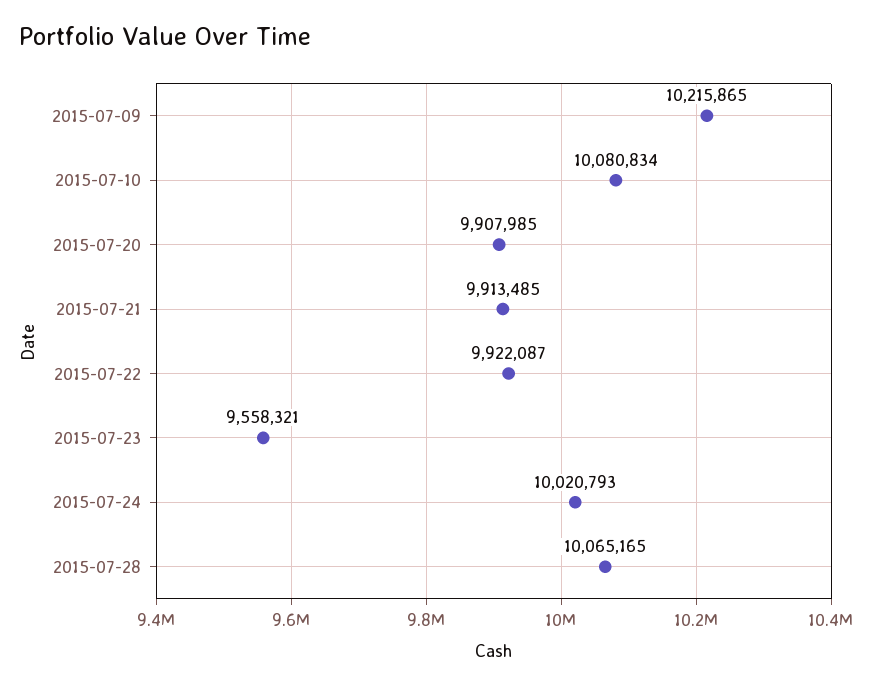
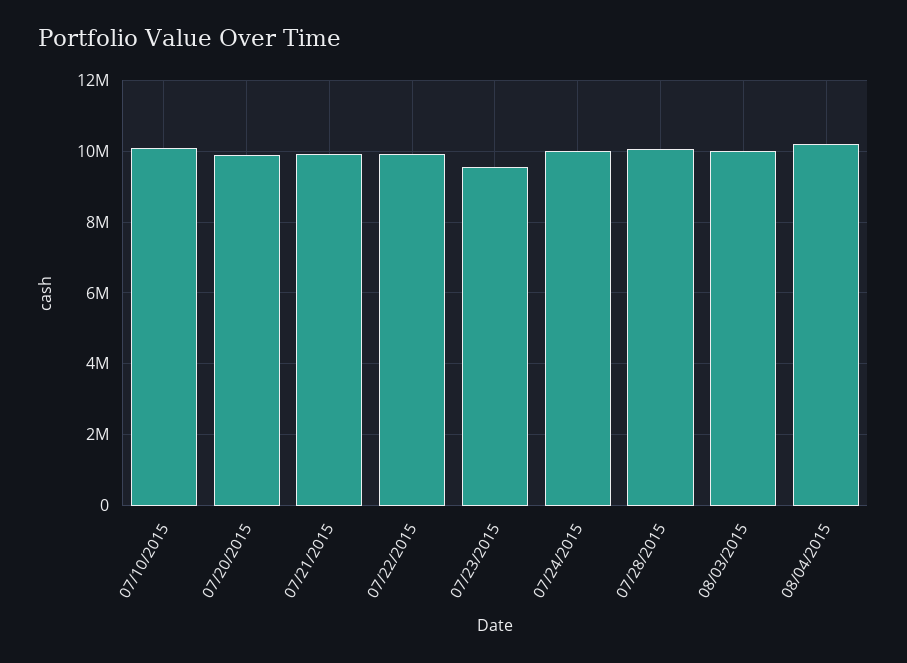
2015-07-09: 10215865 -> none
08/03/2015: none -> 10000000
08/04/2015: none -> 10200000

